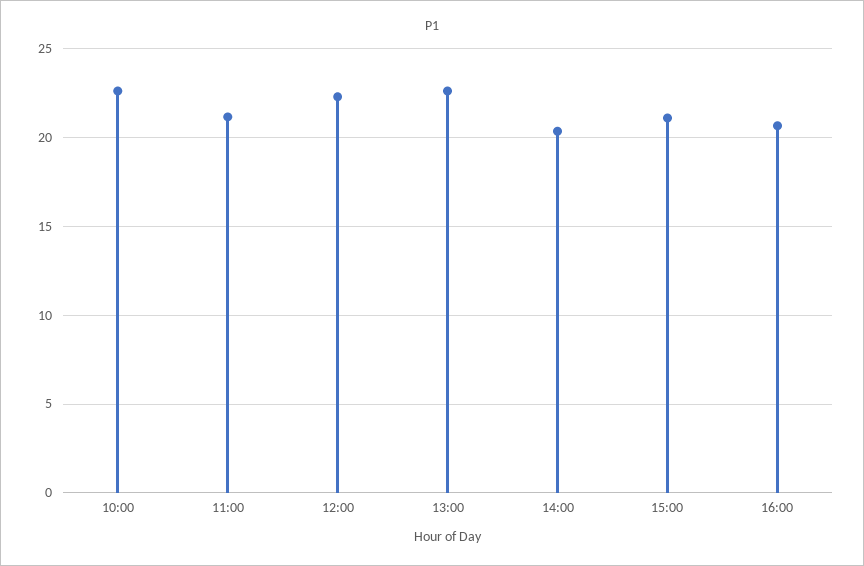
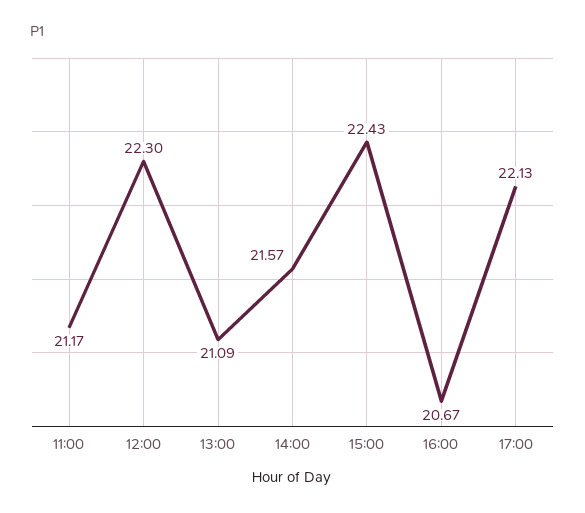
10:00: 22.5 -> none
13:00: 22.5 -> 21.09
14:00: 20.5 -> 21.57
15:00: 21 -> 22.43
17:00: none -> 22.13

